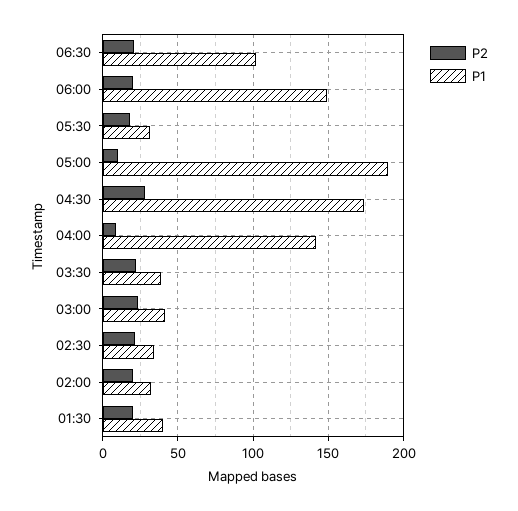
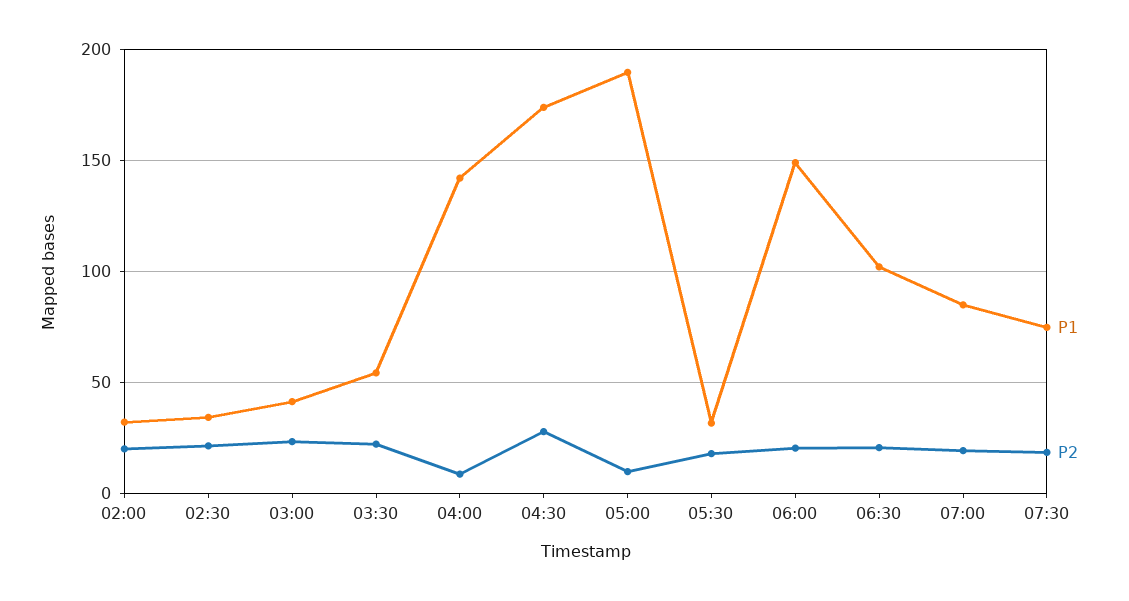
P1, 03:30: 40 -> 55
P2, 01:30: 20 -> none
P1, 01:30: 40 -> none
P1, 07:00: none -> 85
P2, 07:00: none -> 20
P1, 07:30: none -> 75
P2, 07:30: none -> 20

